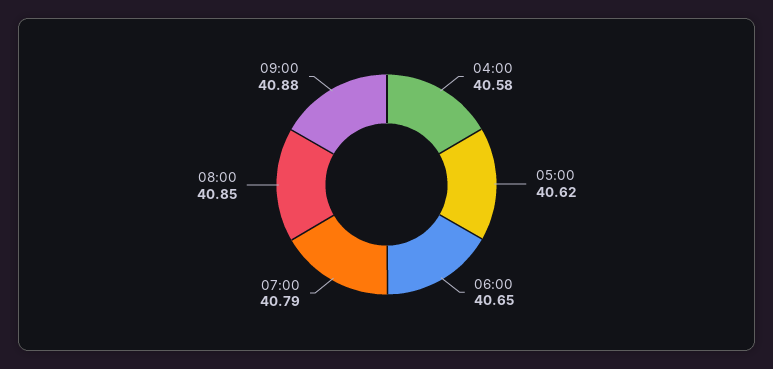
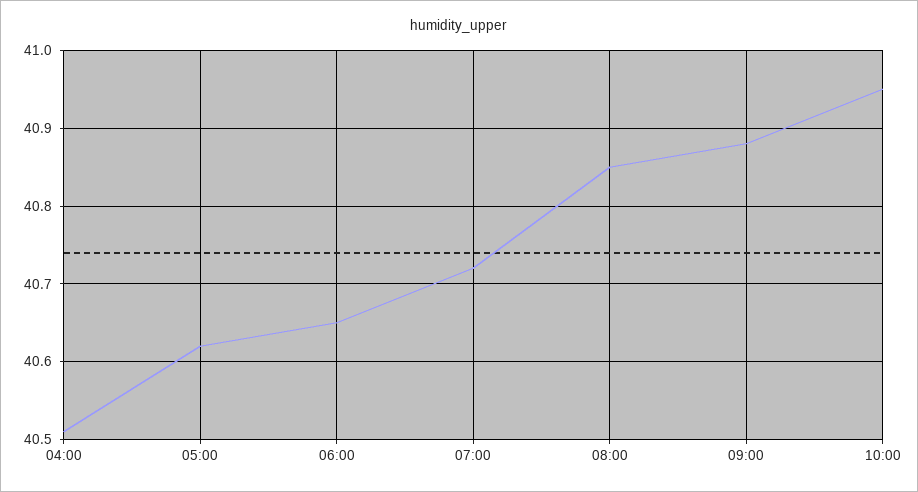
04:00: 40.58 -> 40.51
07:00: 40.79 -> 40.72
10:00: none -> 40.95

